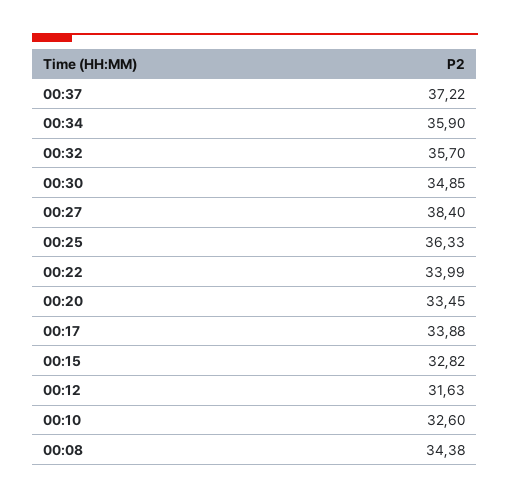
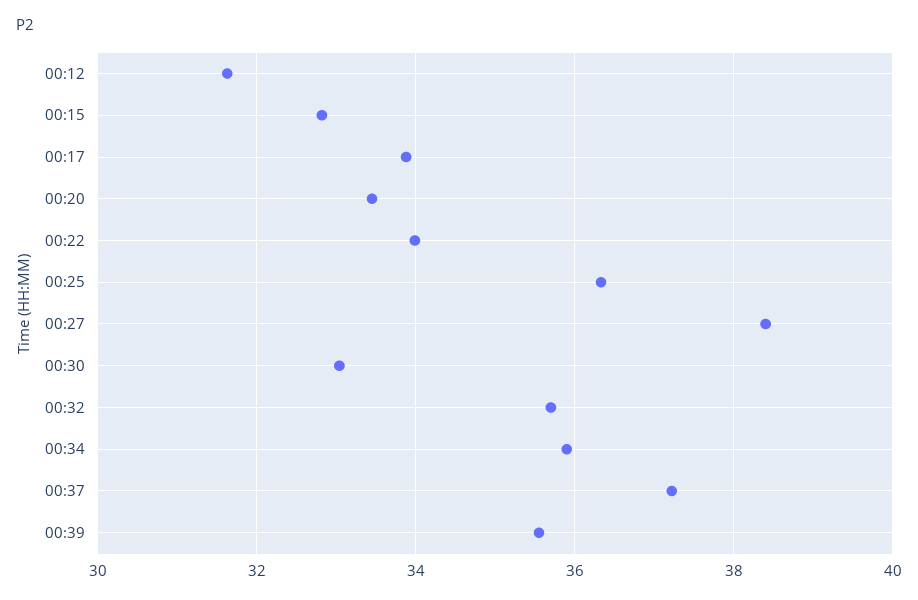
00:30: 34.85 -> 33
00:10: 32.6 -> none
00:08: 34.38 -> none
00:39: none -> 35.6

